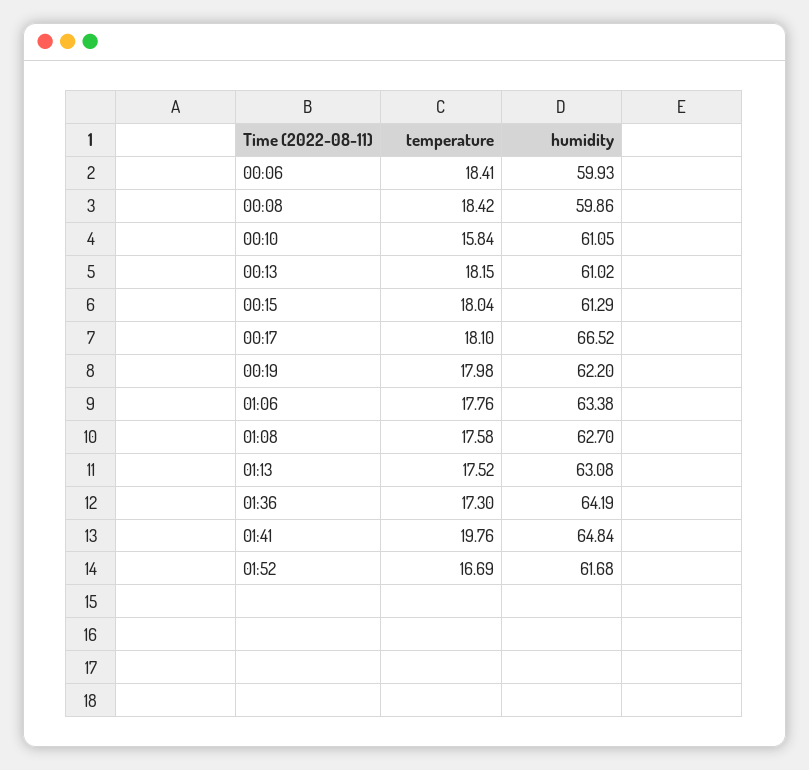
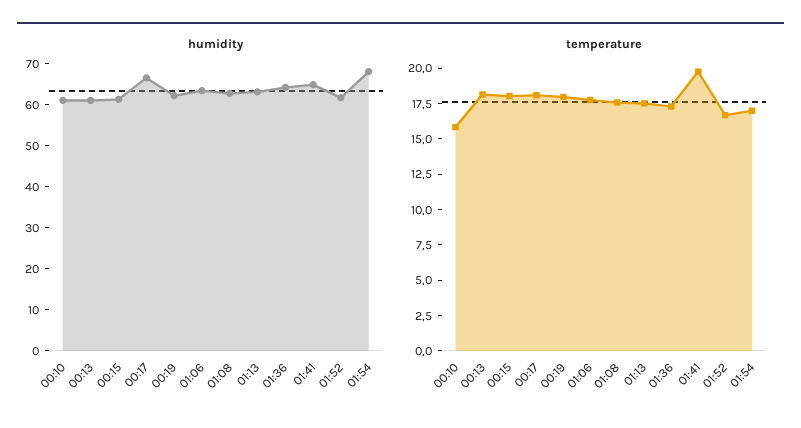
temperature, 00:06: 18.41 -> none
humidity, 00:06: 59.93 -> none
temperature, 00:08: 18.42 -> none
humidity, 00:08: 59.86 -> none
humidity, 01:54: none -> 68
temperature, 01:54: none -> 17.5

